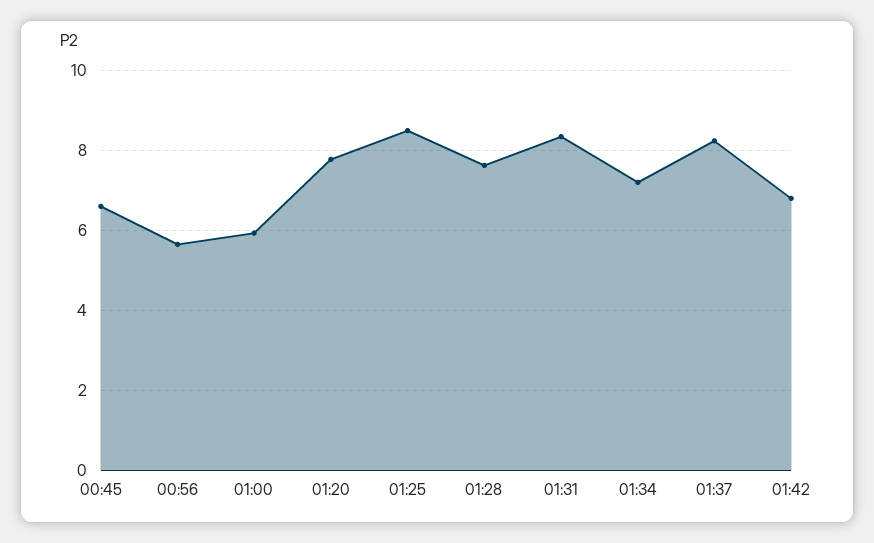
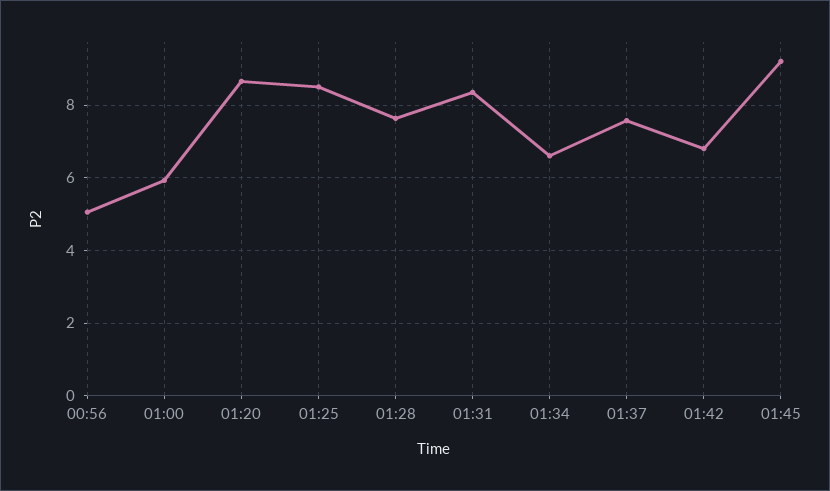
00:45: 6.6 -> none
00:56: 5.6 -> 5
01:20: 7.8 -> 8.6
01:34: 7.2 -> 6.6
01:37: 8.2 -> 7.6
01:45: none -> 9.2

